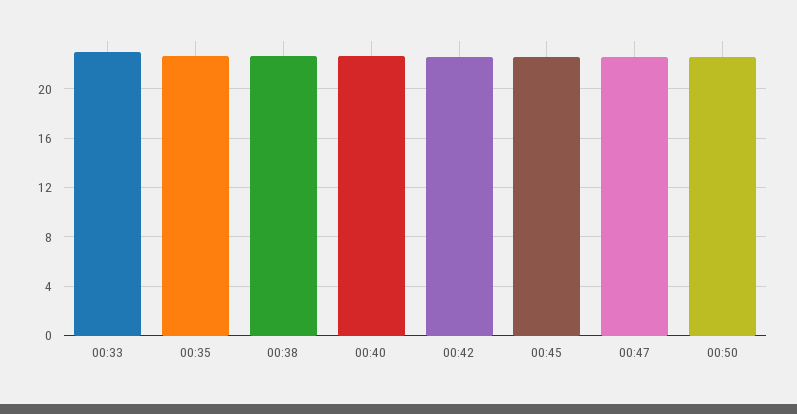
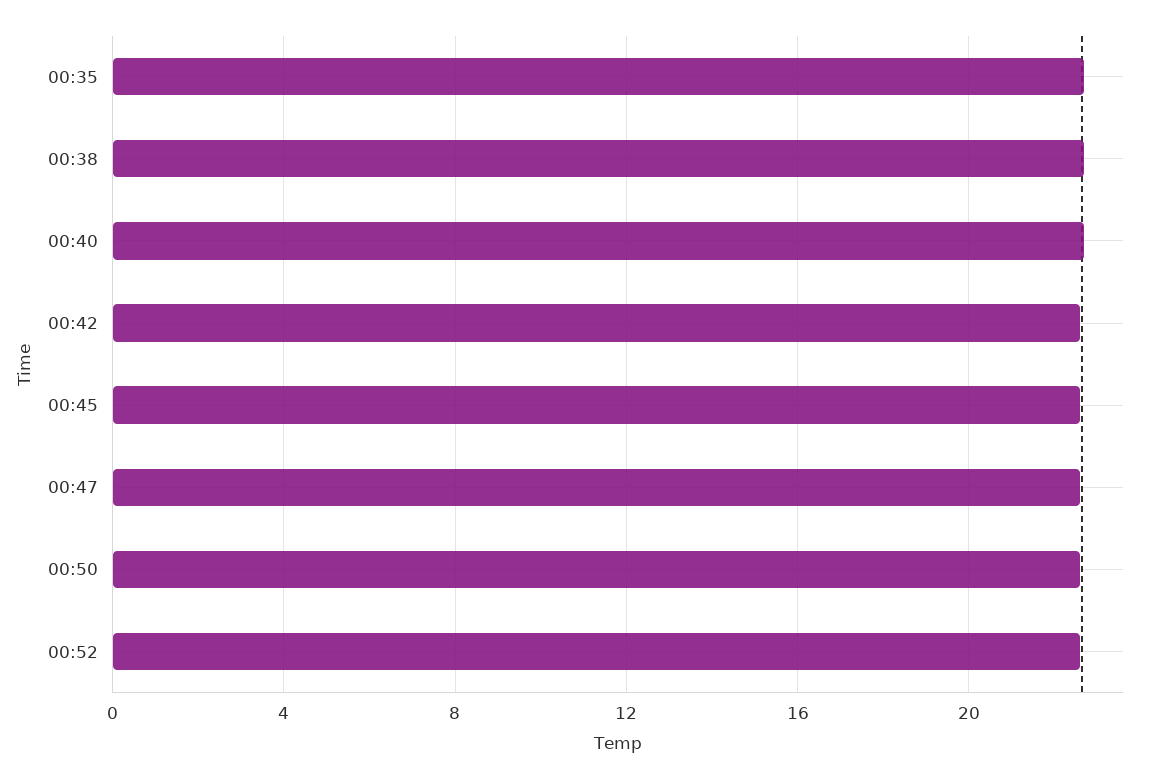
00:33: 23 -> none
00:52: none -> 22.5

